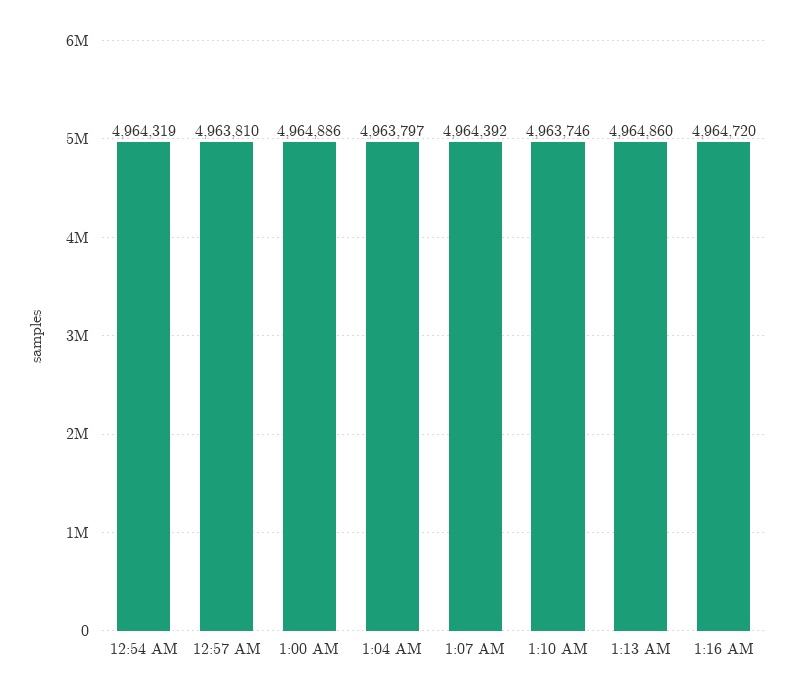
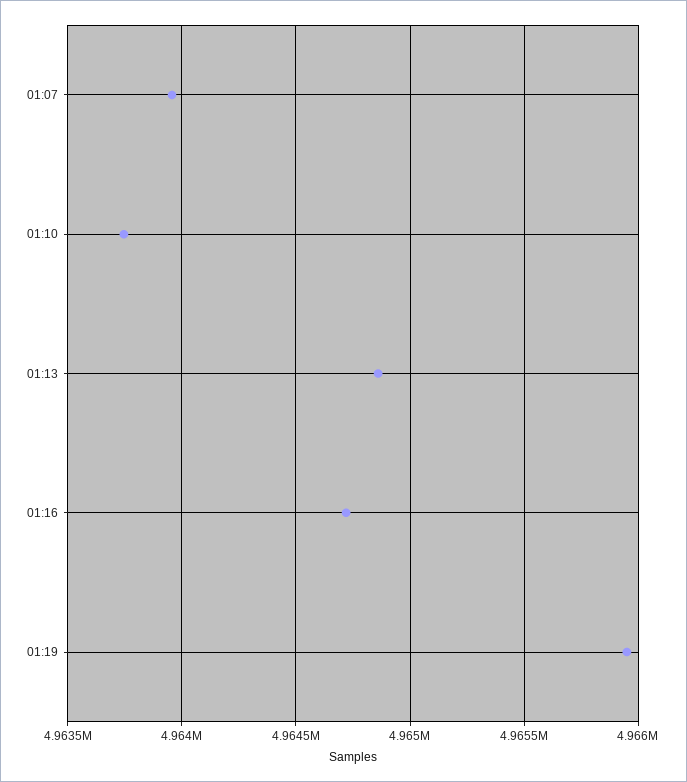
12:54 AM: 4964319 -> none
12:57 AM: 4963810 -> none
1:00 AM: 4964886 -> none
1:04 AM: 4963797 -> none
1:07 AM: 4964392 -> 4963950
01:19: none -> 4965950

